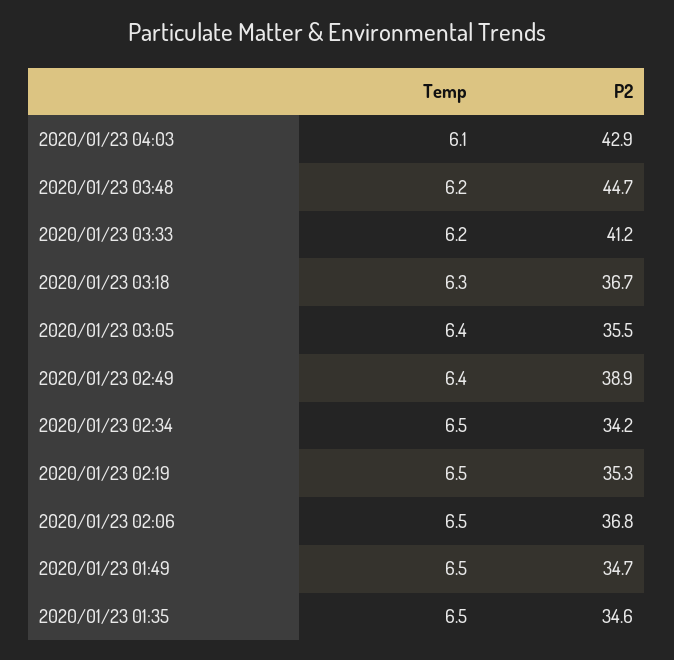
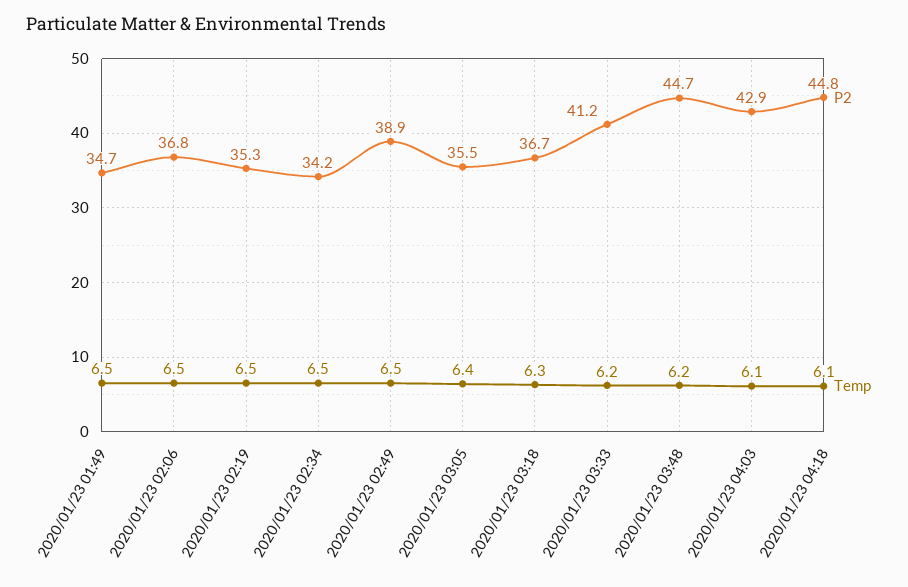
Temp, 2020/01/23 02:49: 6.4 -> 6.5
Temp, 2020/01/23 01:35: 6.5 -> none
P2, 2020/01/23 01:35: 34.6 -> none
P2, 2020/01/23 04:18: none -> 44.8
Temp, 2020/01/23 04:18: none -> 6.1

